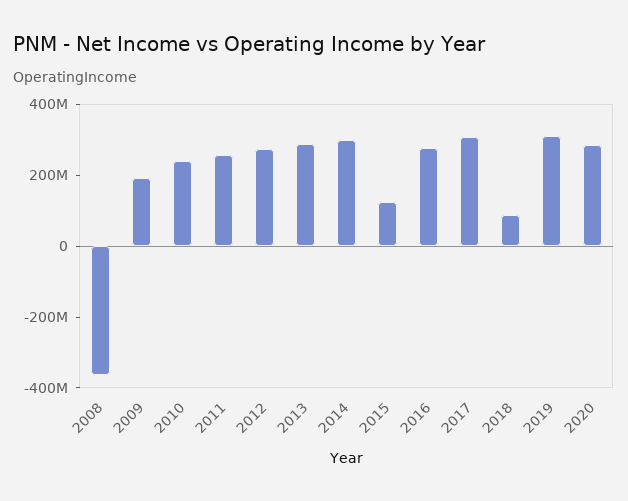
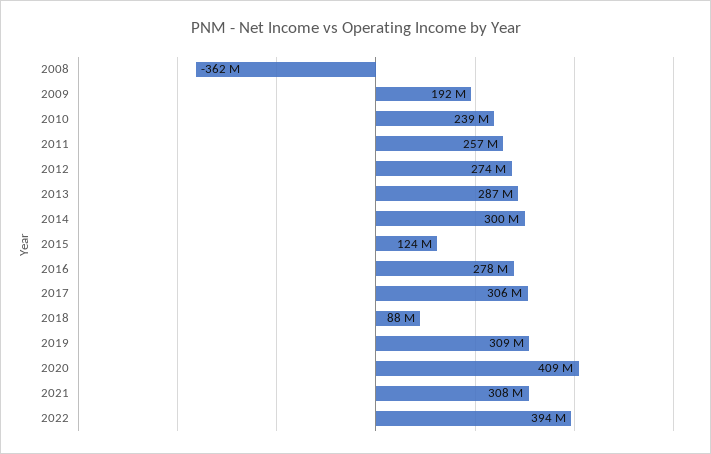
2020: 300000000 -> 409000000
2021: none -> 308000000
2022: none -> 394000000

